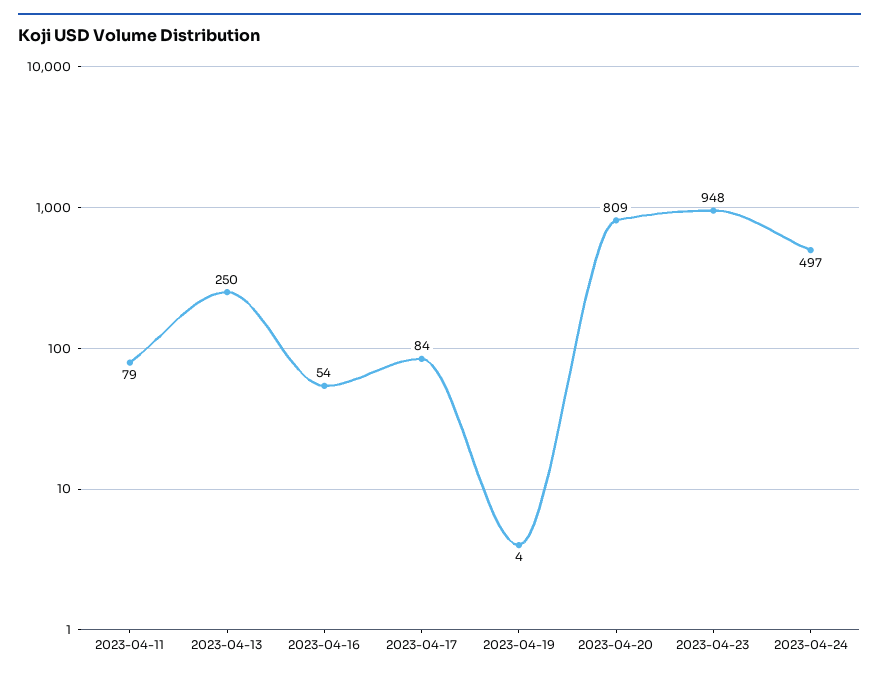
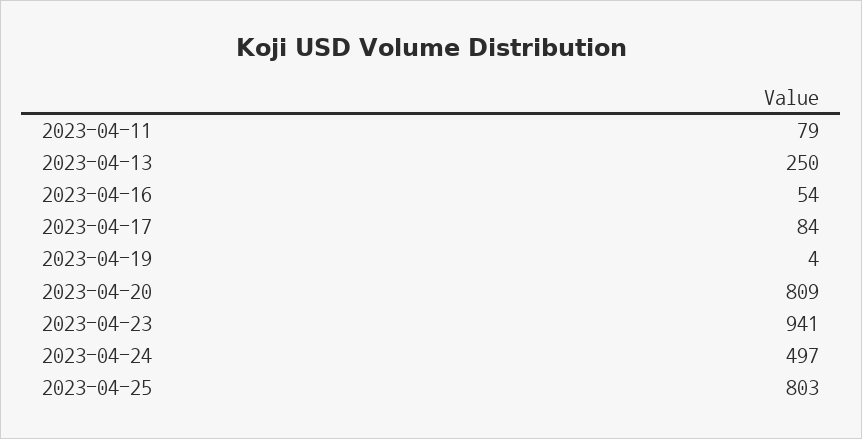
2023-04-23: 948 -> 941
2023-04-25: none -> 803

